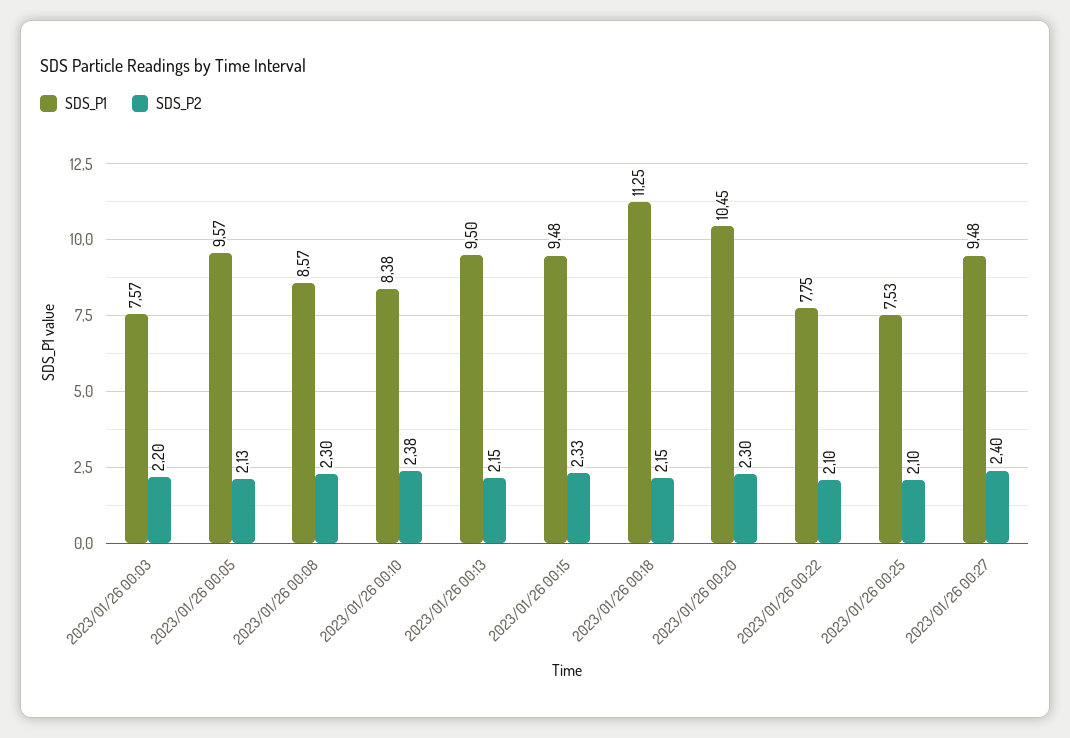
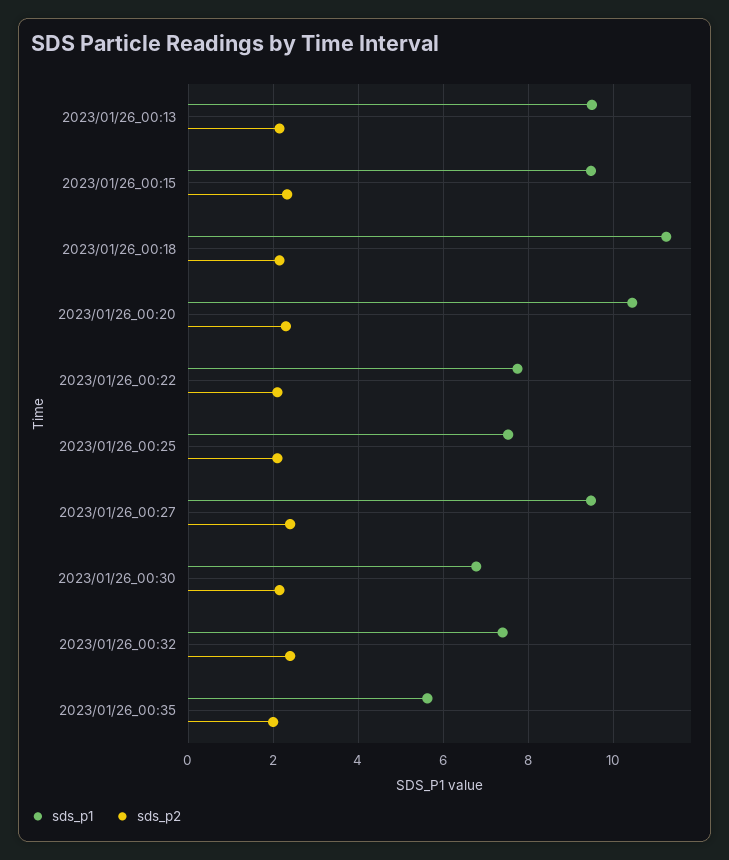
SDS_P1, 2023/01/26 00:03: 7.57 -> none
SDS_P2, 2023/01/26 00:03: 2.2 -> none
SDS_P1, 2023/01/26 00:05: 9.57 -> none
SDS_P2, 2023/01/26 00:05: 2.13 -> none
SDS_P1, 2023/01/26 00:08: 8.57 -> none
SDS_P2, 2023/01/26 00:08: 2.3 -> none
SDS_P1, 2023/01/26 00:10: 8.38 -> none
SDS_P2, 2023/01/26 00:10: 2.38 -> none
SDS_P1, 2023/01/26_00:30: none -> 6.8
SDS_P2, 2023/01/26_00:30: none -> 2.2
SDS_P1, 2023/01/26_00:32: none -> 7.4
SDS_P2, 2023/01/26_00:32: none -> 2.4
SDS_P1, 2023/01/26_00:35: none -> 5.6
SDS_P2, 2023/01/26_00:35: none -> 2

